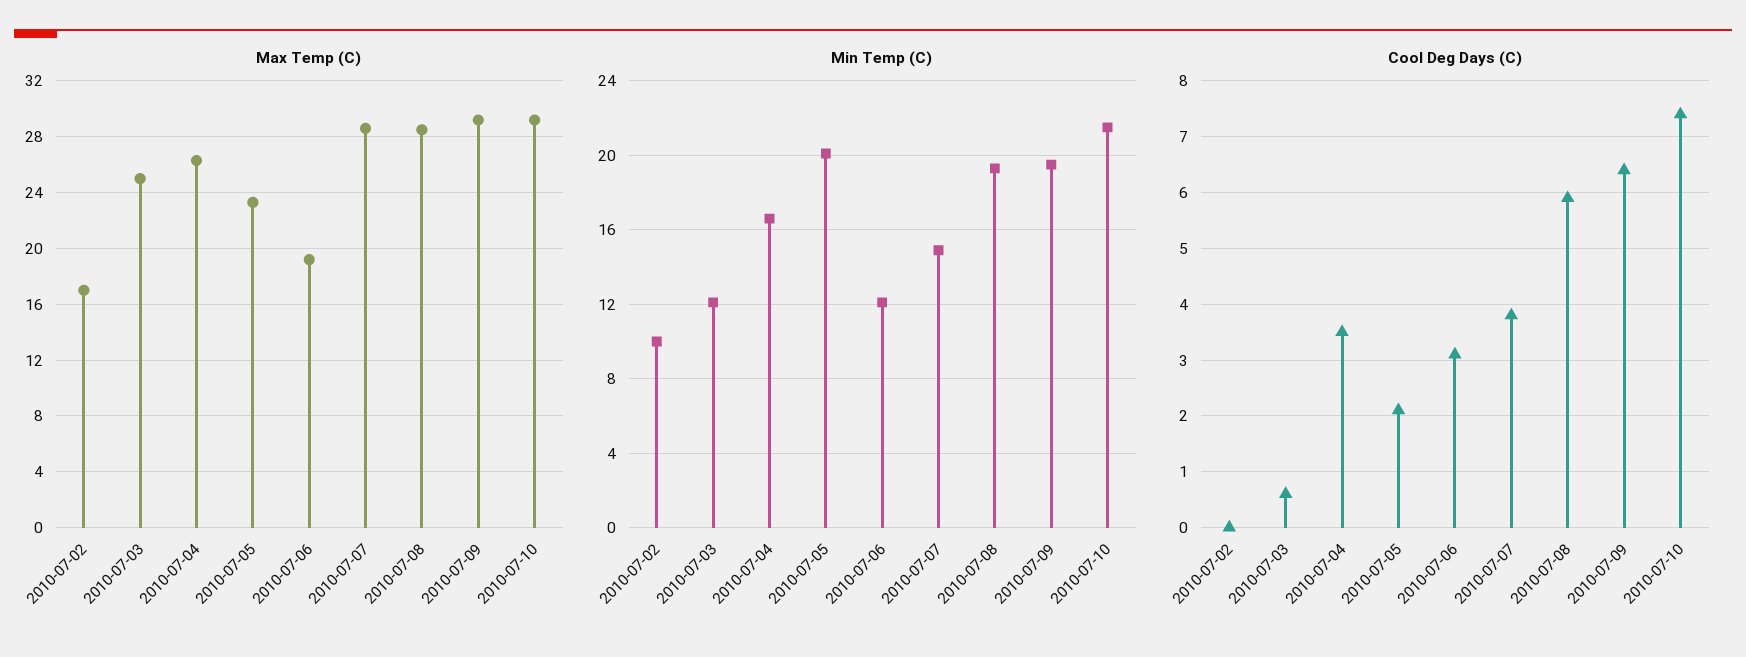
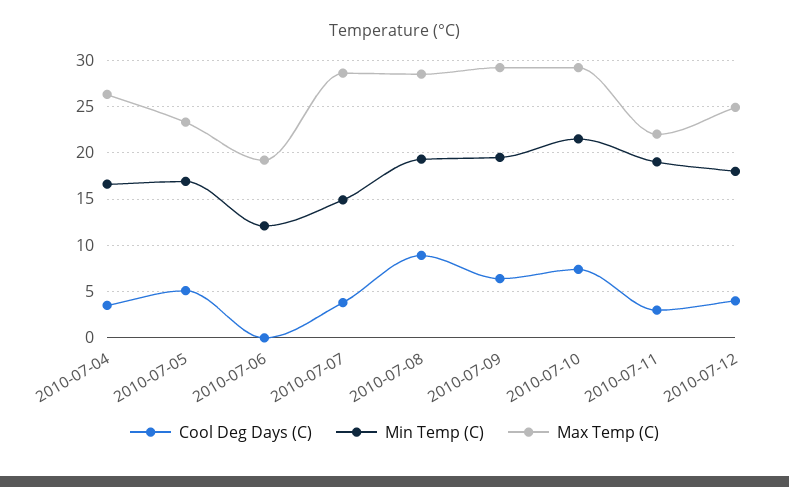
Max Temp (C), 2010-07-02: 17 -> none
Max Temp (C), 2010-07-03: 25 -> none
Min Temp (C), 2010-07-02: 10 -> none
Min Temp (C), 2010-07-03: 12 -> none
Min Temp (C), 2010-07-05: 20 -> 17
Cool Deg Days (C), 2010-07-02: 0 -> none
Cool Deg Days (C), 2010-07-03: 0.5 -> none
Cool Deg Days (C), 2010-07-05: 2 -> 5
Cool Deg Days (C), 2010-07-06: 3 -> 0
Cool Deg Days (C), 2010-07-08: 6 -> 9
Cool Deg Days (C), 2010-07-11: none -> 3
Min Temp (C), 2010-07-11: none -> 19
Max Temp (C), 2010-07-11: none -> 22
Cool Deg Days (C), 2010-07-12: none -> 4
Min Temp (C), 2010-07-12: none -> 18
Max Temp (C), 2010-07-12: none -> 25

